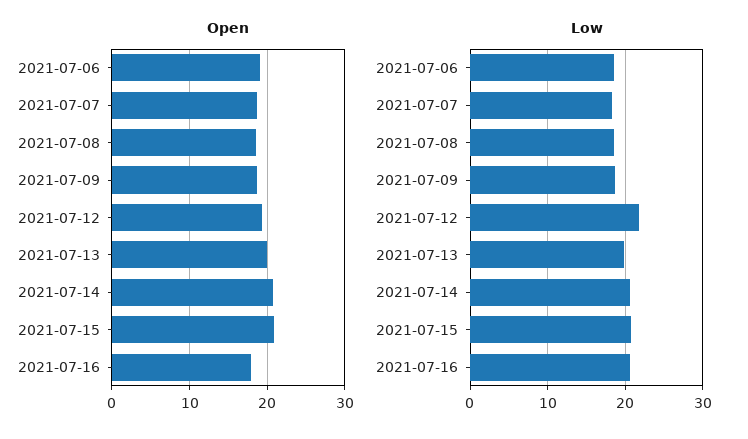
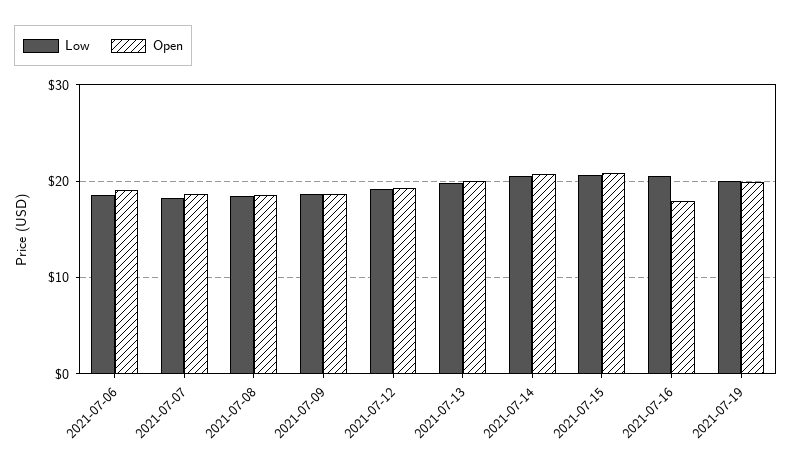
Low, 2021-07-12: 22 -> 19
Low, 2021-07-19: none -> 20
Open, 2021-07-19: none -> 20

